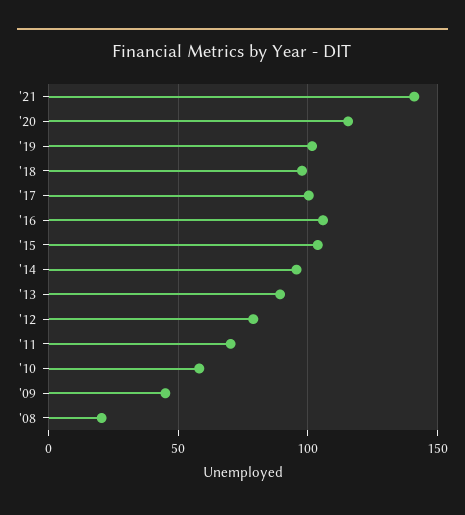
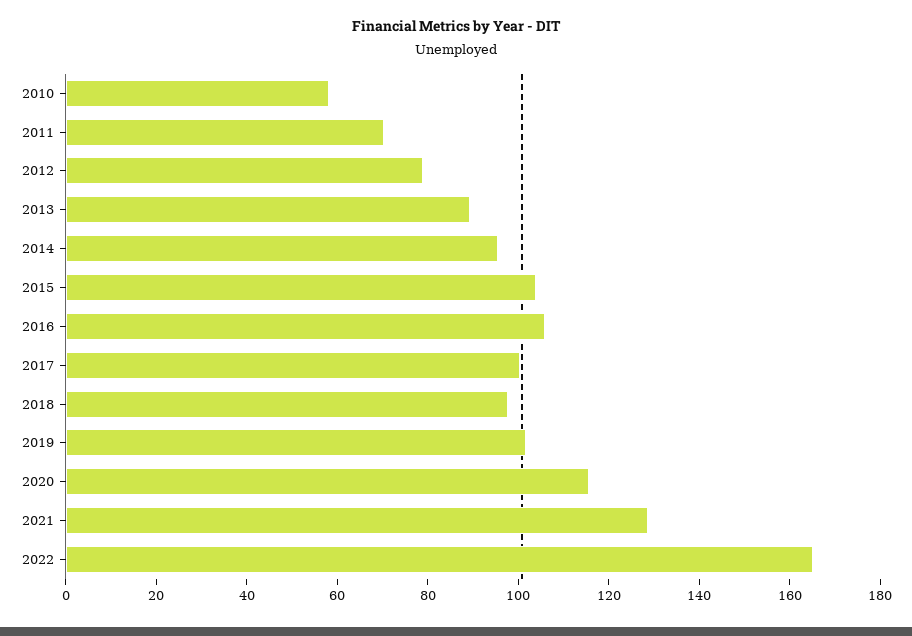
'21: 140 -> 130
'09: 45 -> none
'08: 20 -> none
2022: none -> 165

